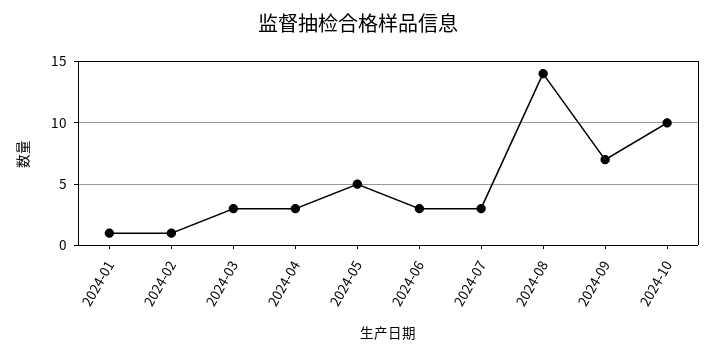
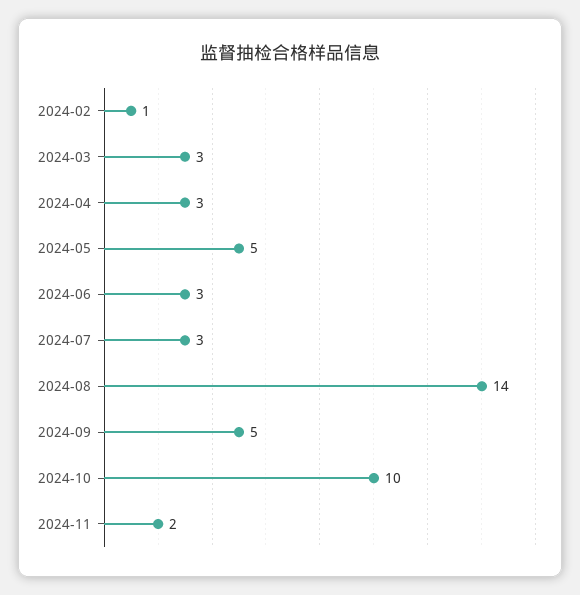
2024-01: 1 -> none
2024-09: 7 -> 5
2024-11: none -> 2

